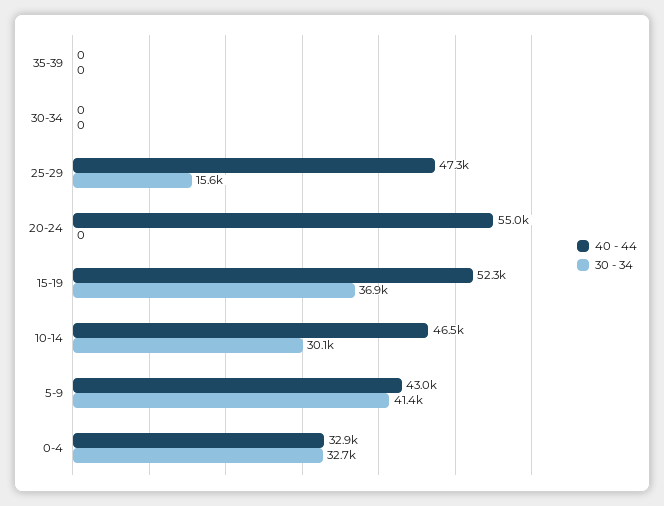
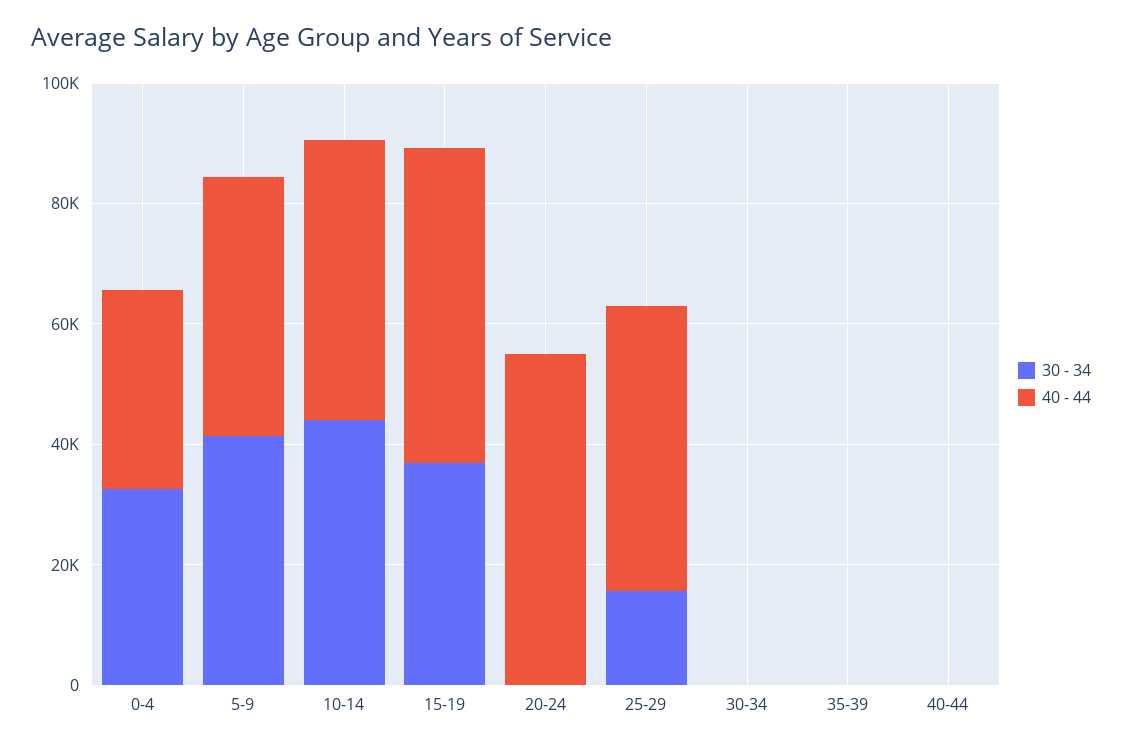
30 - 34, 10-14: 30100 -> 45000
30 - 34, 40-44: none -> 0
40 - 44, 40-44: none -> 0

